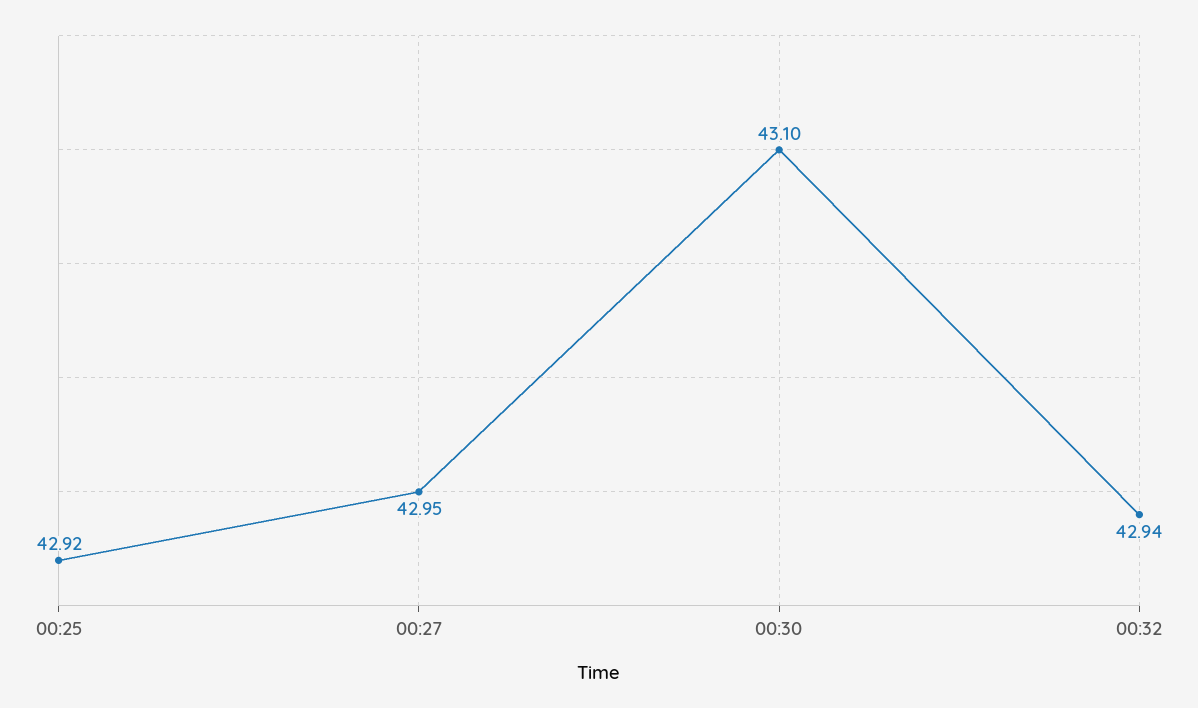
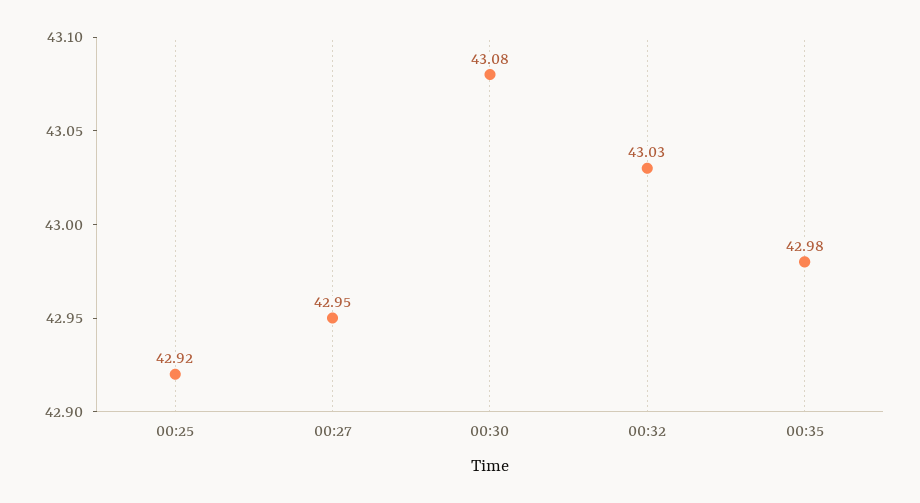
00:30: 43.1 -> 43.08
00:32: 42.94 -> 43.03
00:35: none -> 42.98

